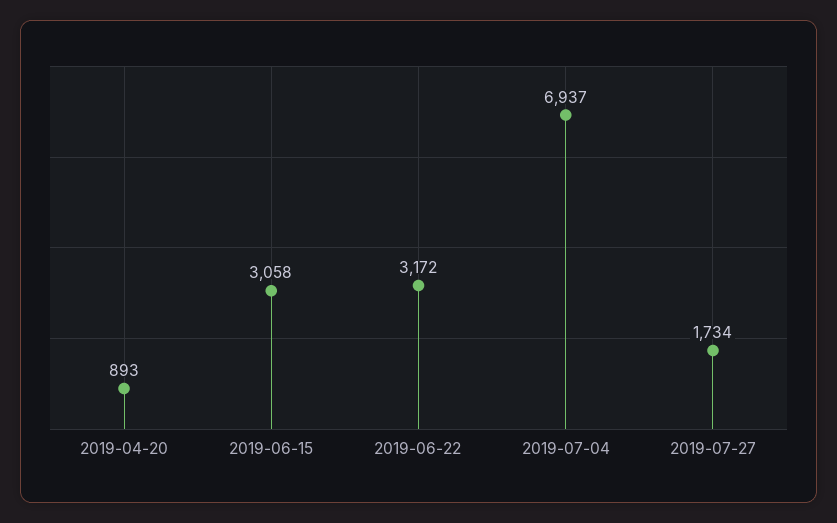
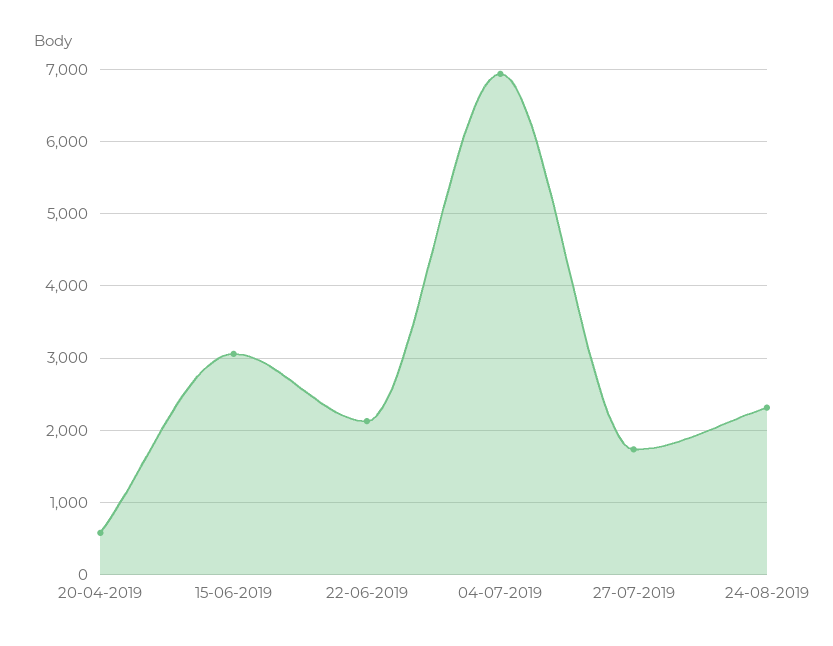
2019-04-20: 893 -> 600
2019-06-22: 3172 -> 2100
24-08-2019: none -> 2300

